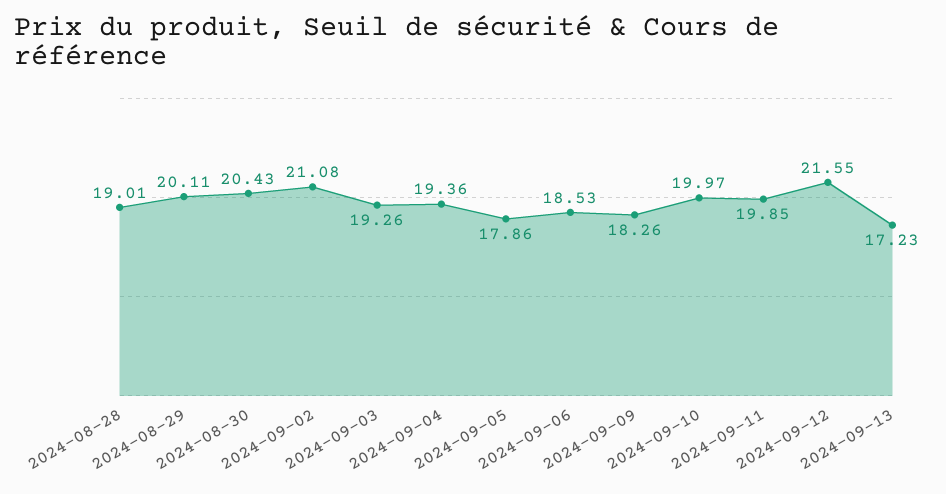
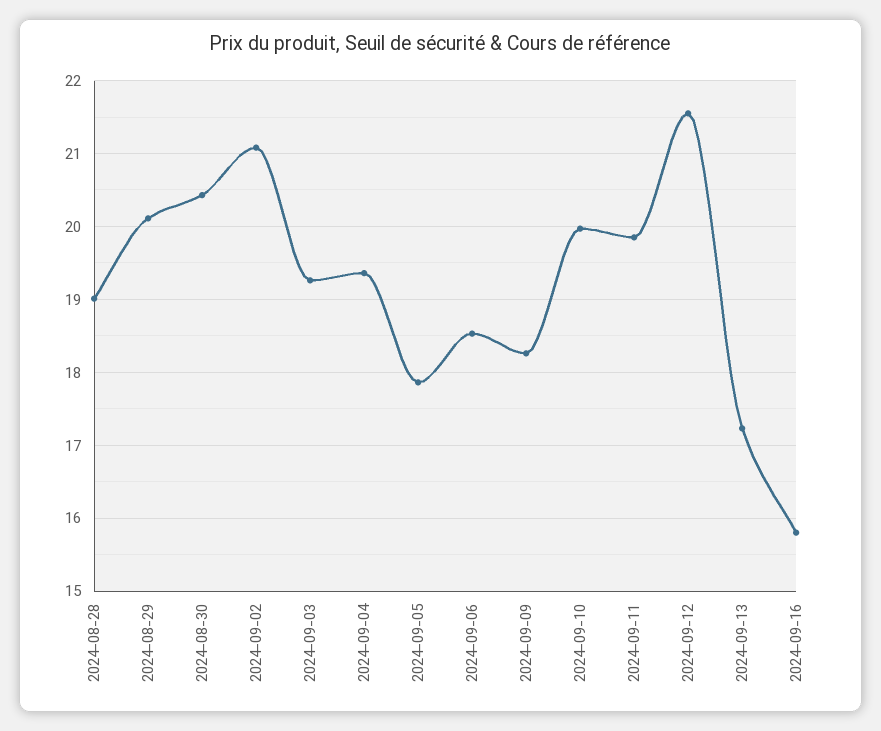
2024-09-16: none -> 15.8

